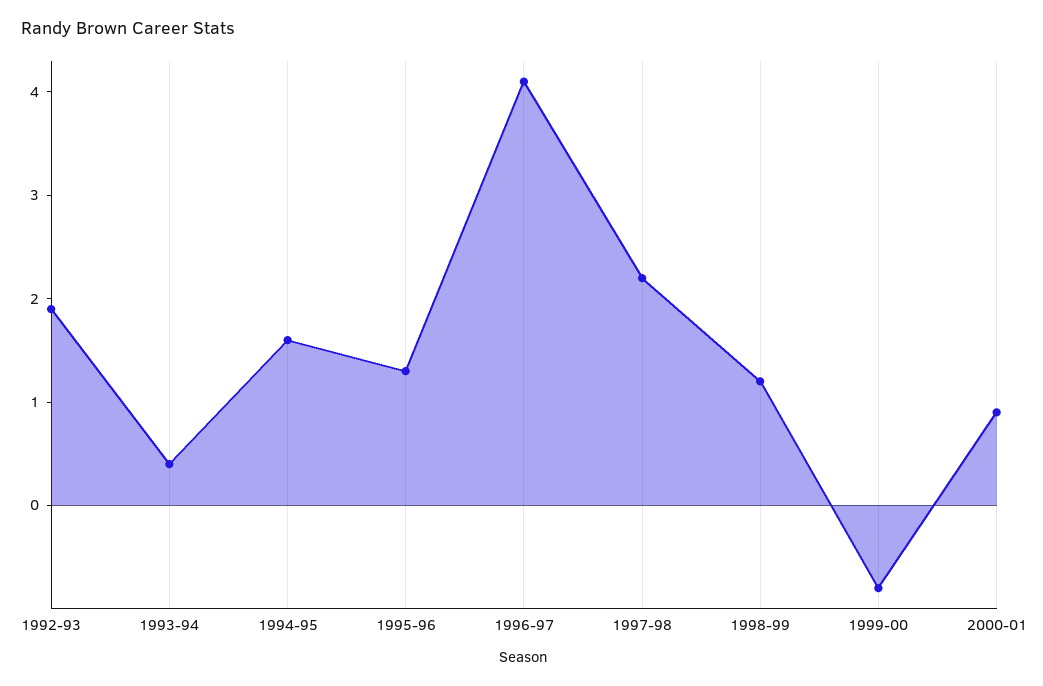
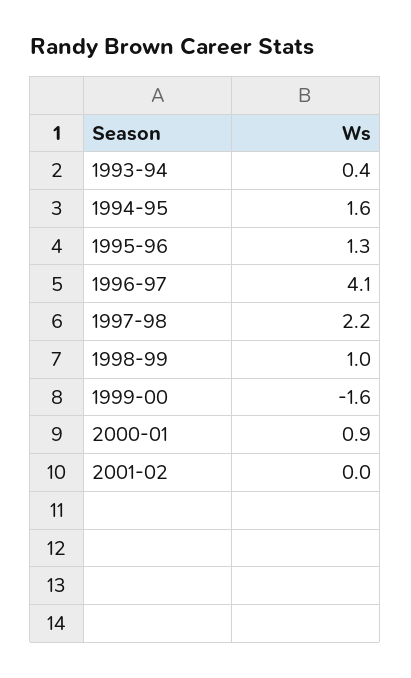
1992-93: 1.9 -> none
1998-99: 1.2 -> 1
1999-00: -0.8 -> -1.6
2001-02: none -> 0

